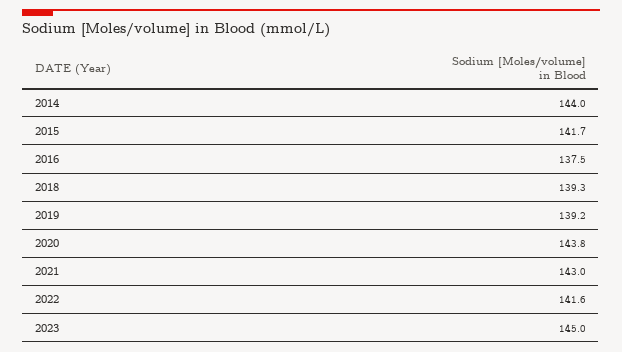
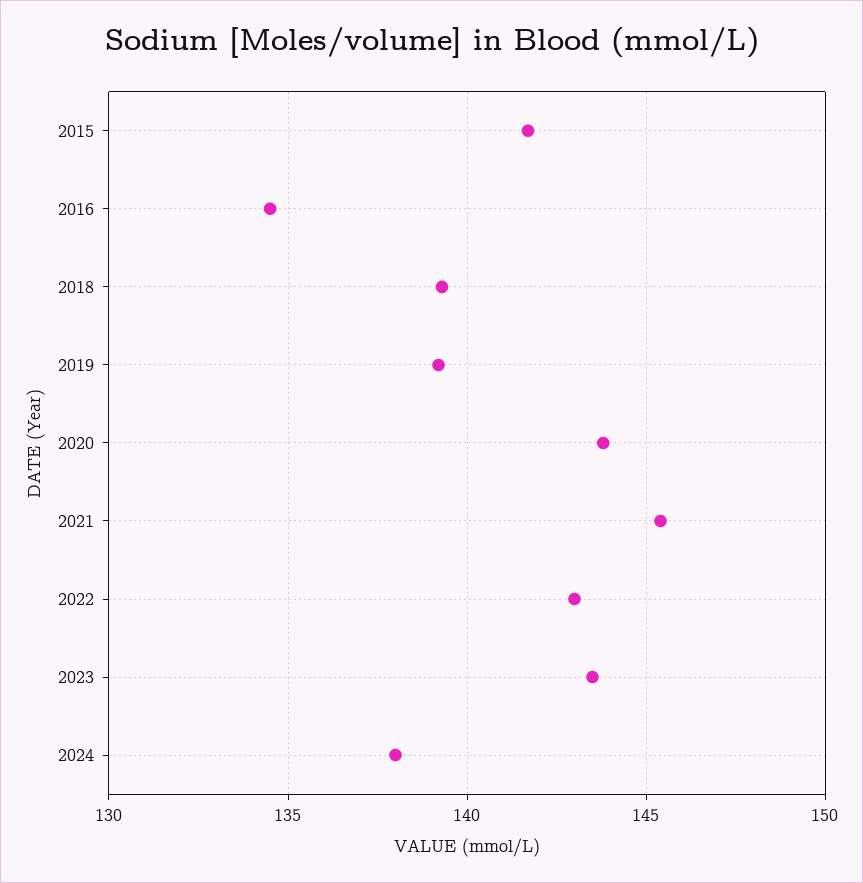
2014: 144 -> none
2016: 137.5 -> 134.5
2021: 143 -> 145.5
2022: 141.6 -> 143
2023: 145 -> 143.5
2024: none -> 138

